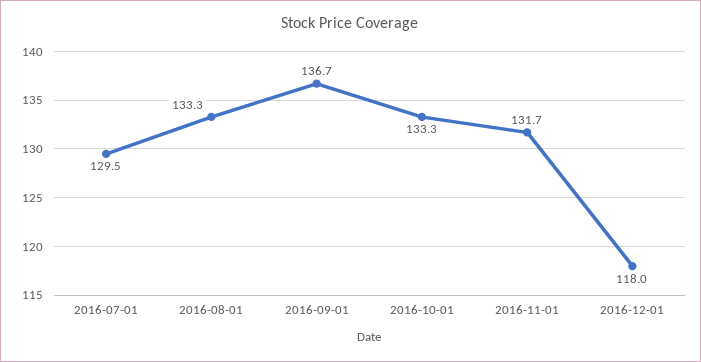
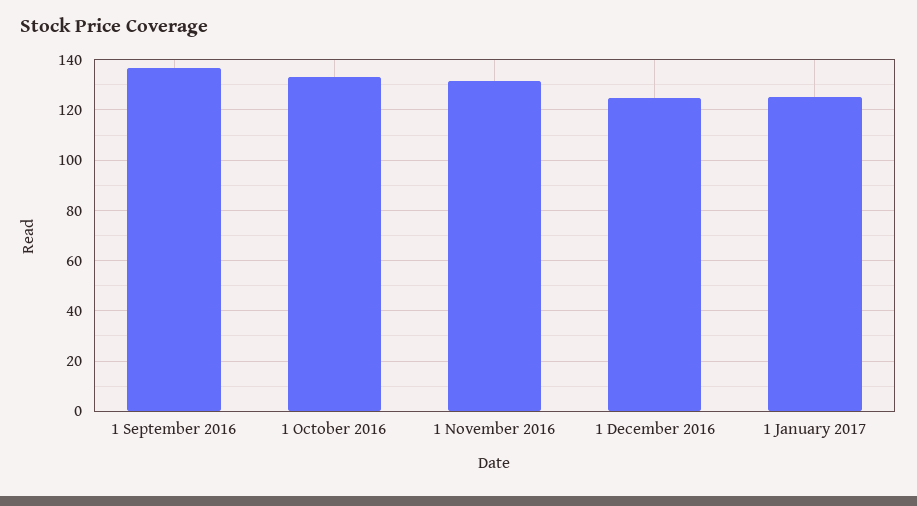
2016-07-01: 129.5 -> none
2016-08-01: 133.3 -> none
2016-12-01: 118 -> 125
1 January 2017: none -> 125

